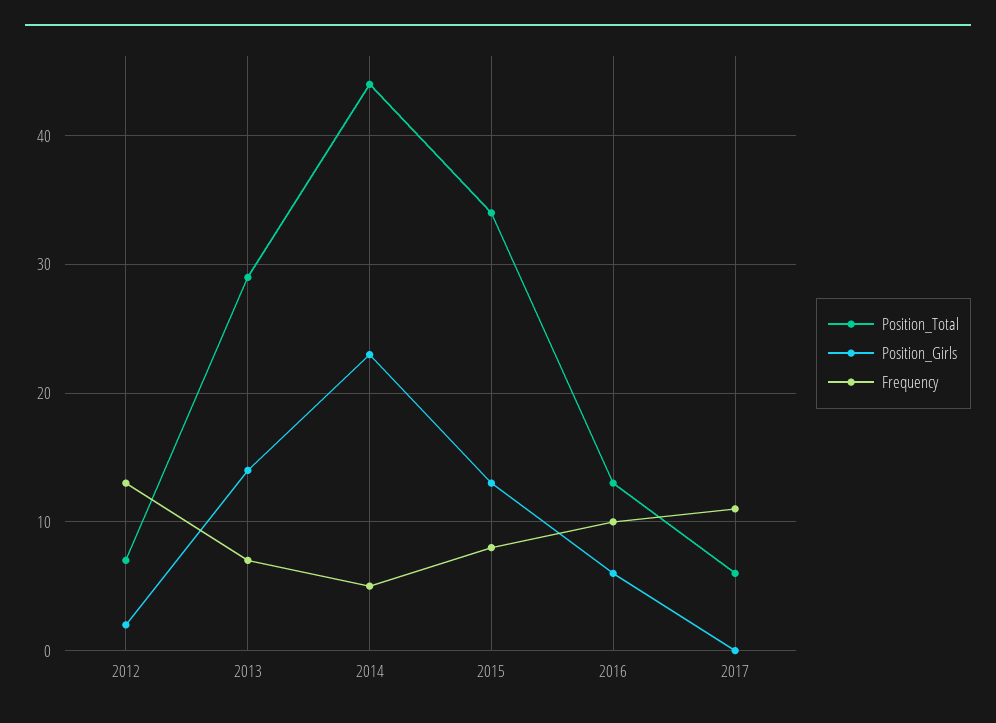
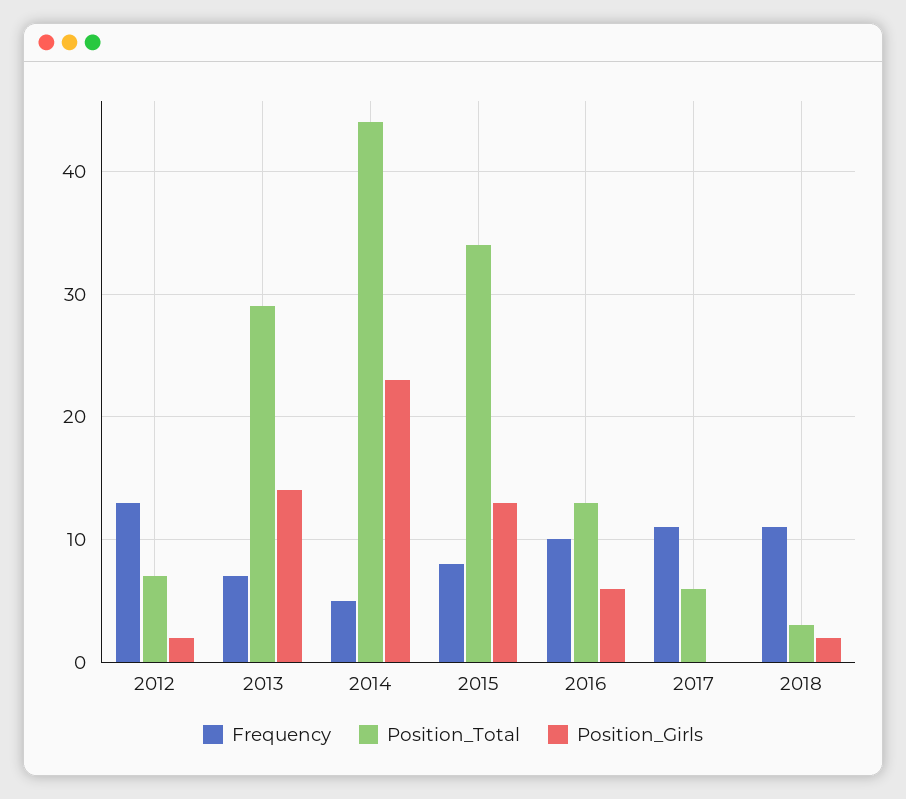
Frequency, 2018: none -> 11
Position_Total, 2018: none -> 3
Position_Girls, 2018: none -> 2

